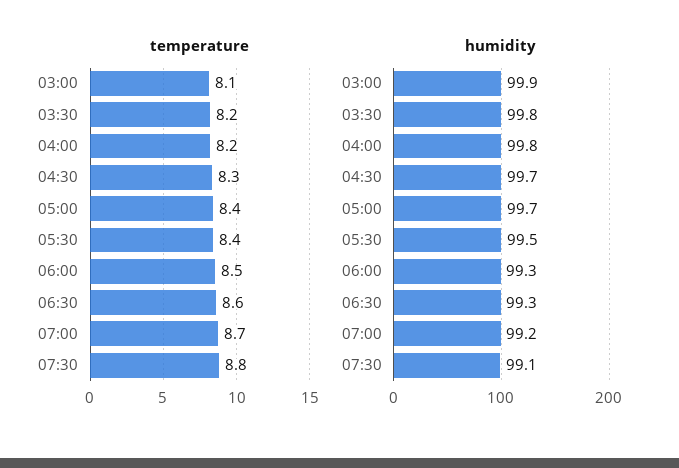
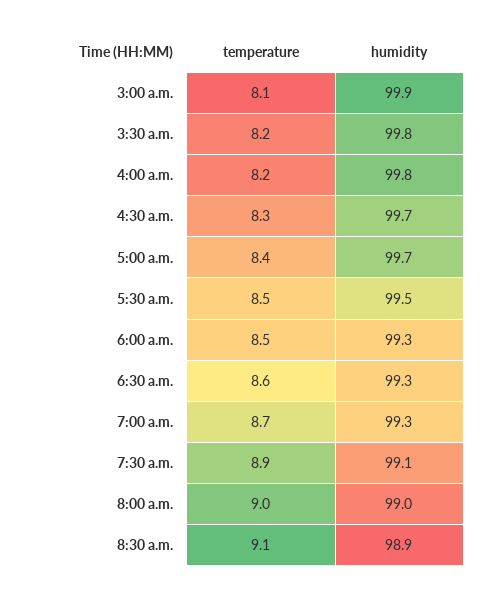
temperature, 05:30: 8.4 -> 8.5
temperature, 07:30: 8.8 -> 8.9
humidity, 07:00: 99.2 -> 99.3
temperature, 8:00 a.m.: none -> 9
humidity, 8:00 a.m.: none -> 99
temperature, 8:30 a.m.: none -> 9.1
humidity, 8:30 a.m.: none -> 98.9

